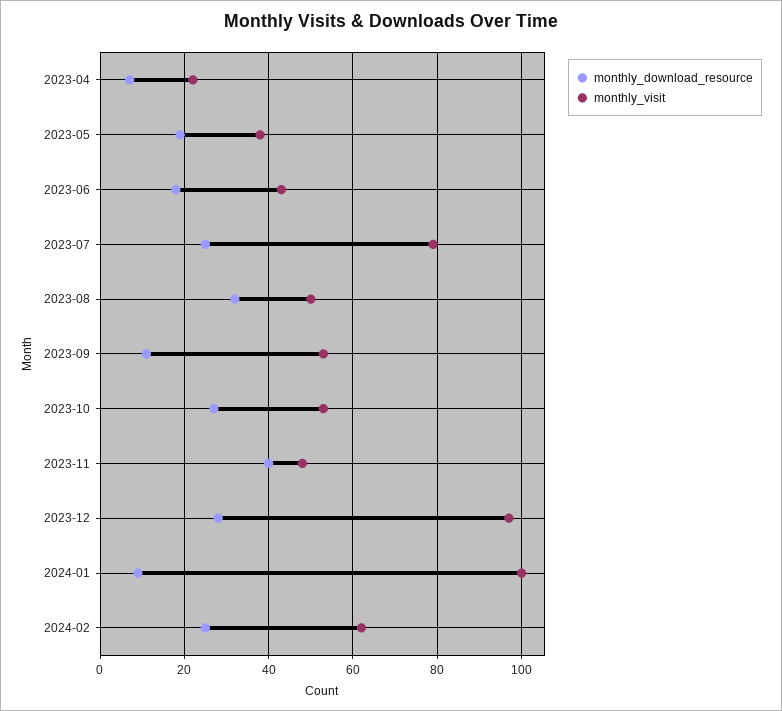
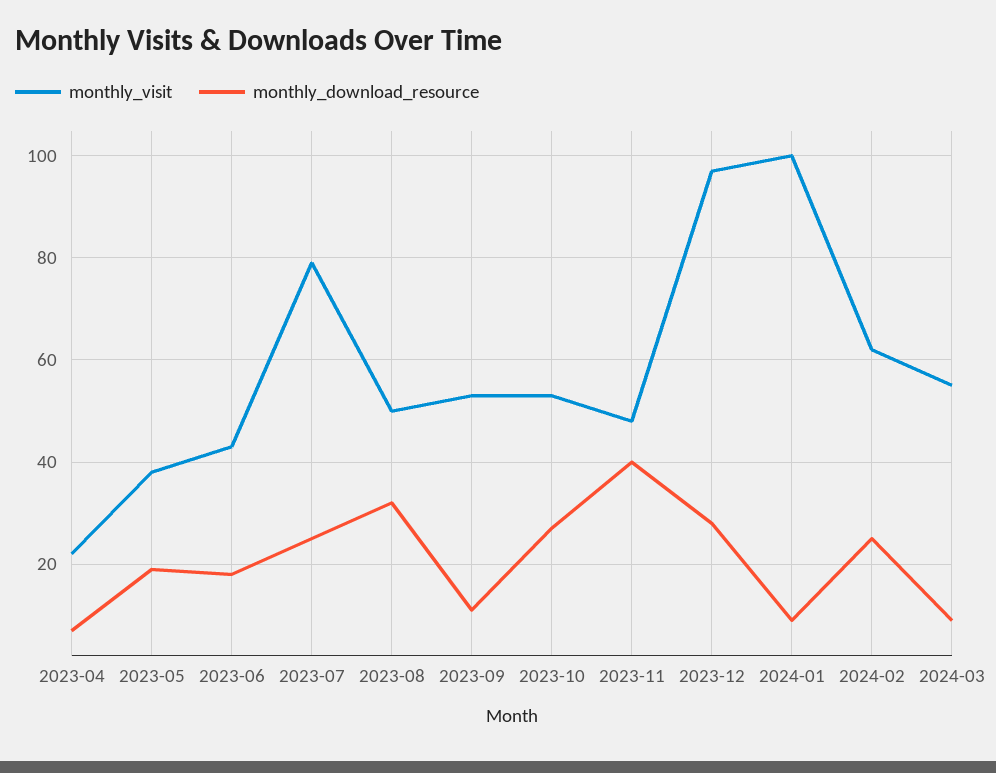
monthly_visit, 2024-03: none -> 55
monthly_download_resource, 2024-03: none -> 10

